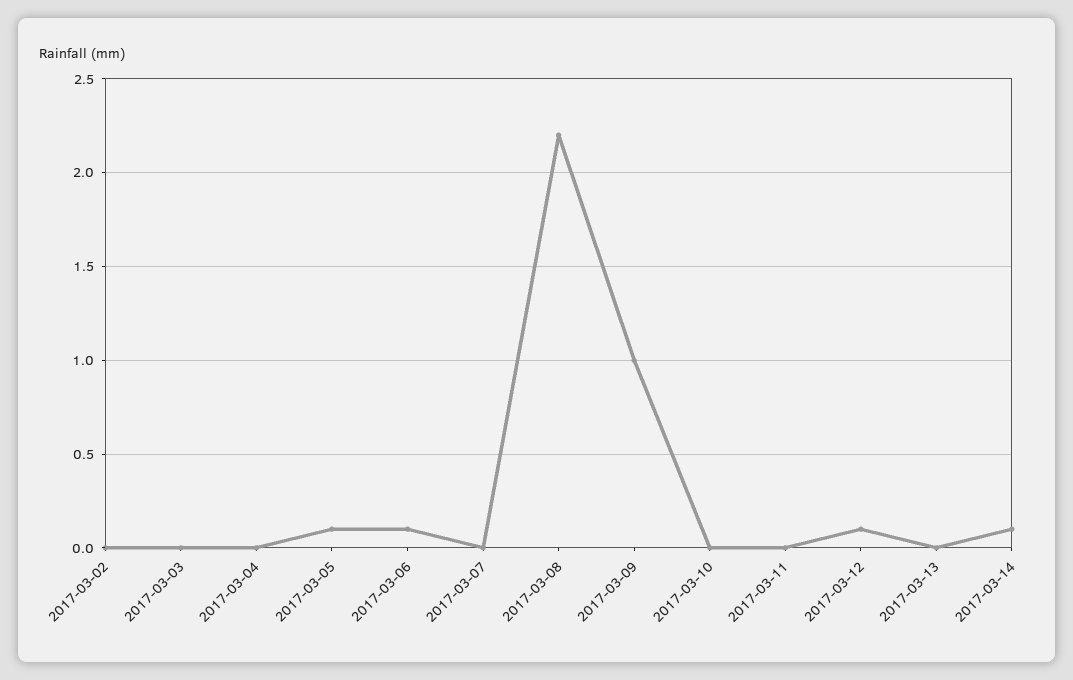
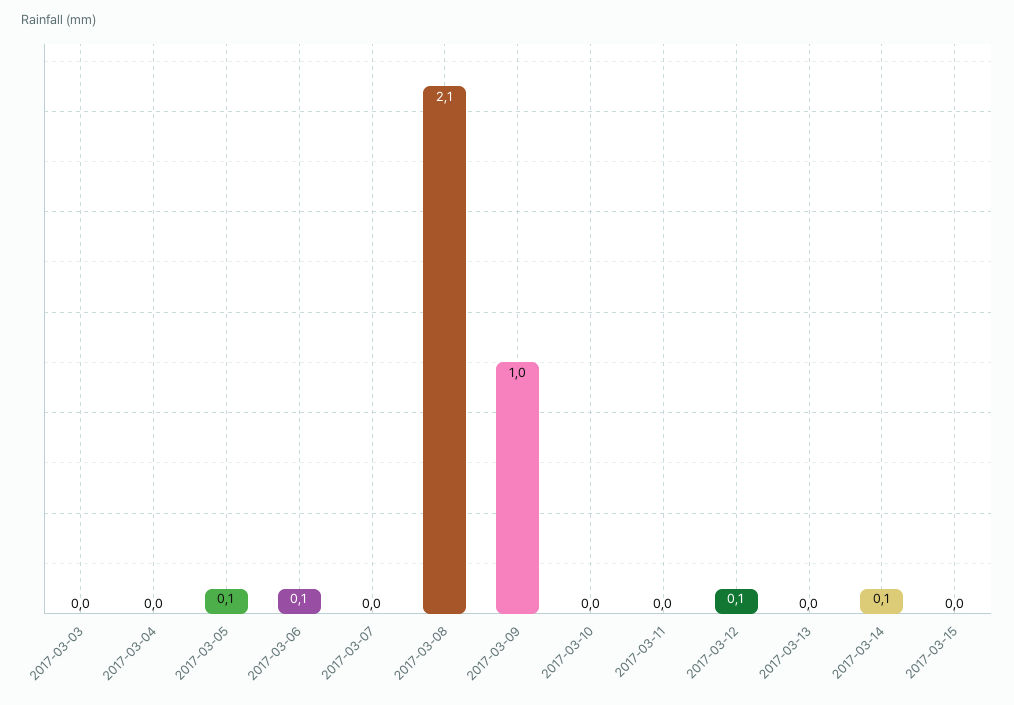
2017-03-02: 0 -> none
2017-03-08: 2.2 -> 2.1
2017-03-15: none -> 0

